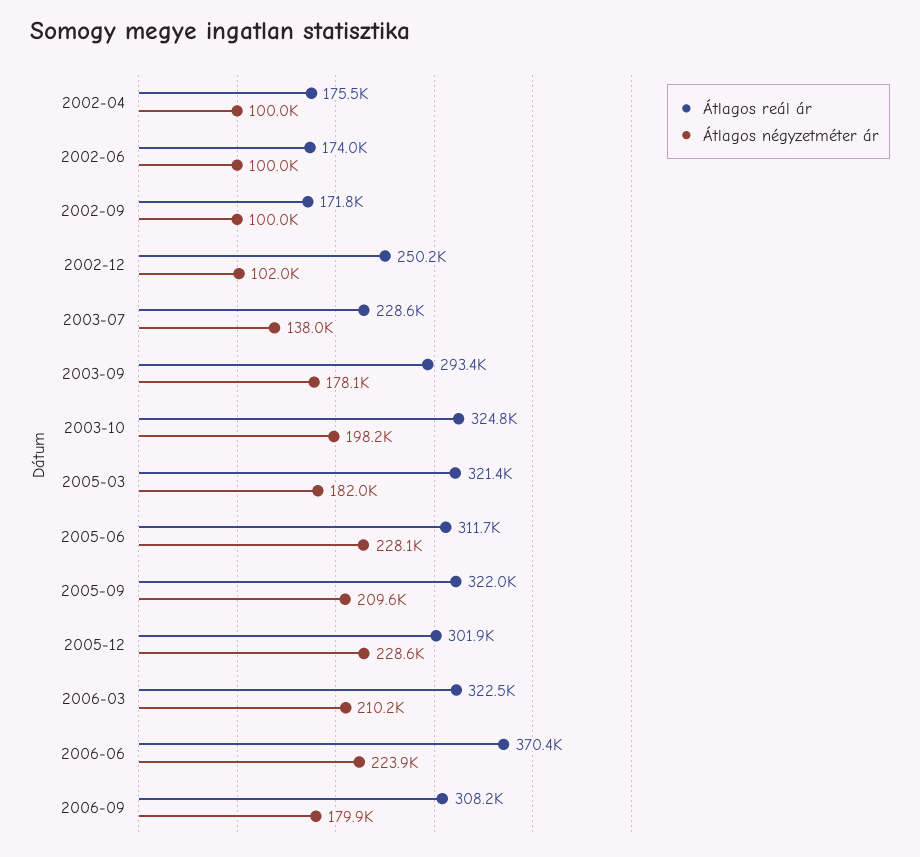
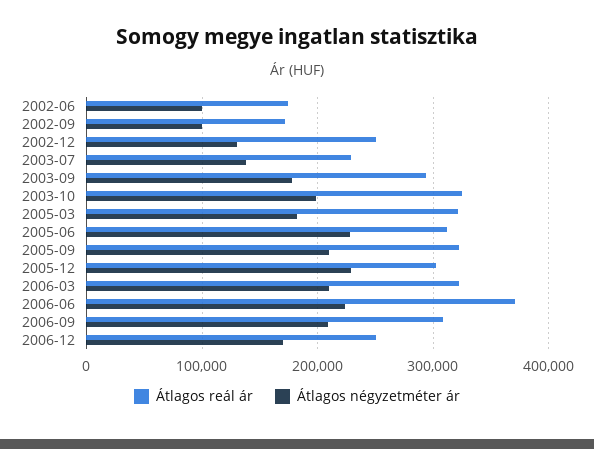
Átlagos reál ár, 2002-04: 175500 -> none
Átlagos négyzetméter ár, 2002-04: 100000 -> none
Átlagos négyzetméter ár, 2002-12: 102000 -> 130000
Átlagos négyzetméter ár, 2006-09: 179900 -> 210000
Átlagos reál ár, 2006-12: none -> 250000
Átlagos négyzetméter ár, 2006-12: none -> 170000

